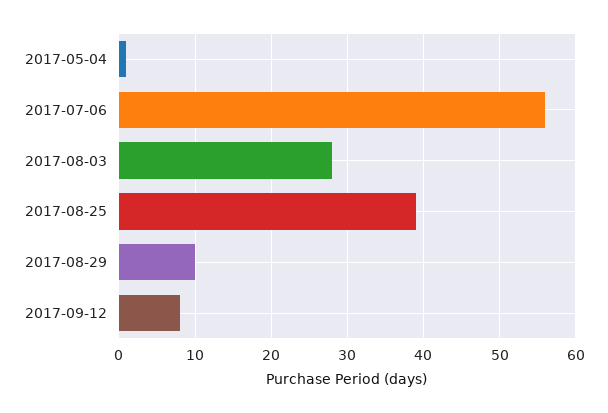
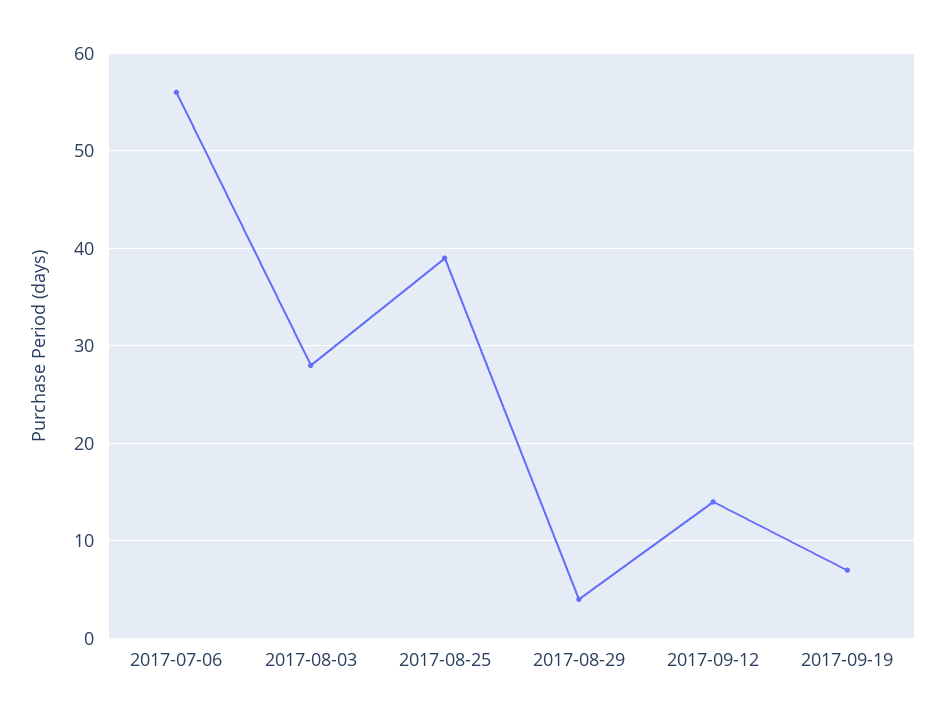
2017-05-04: 1 -> none
2017-08-29: 10 -> 4
2017-09-12: 8 -> 14
2017-09-19: none -> 7

